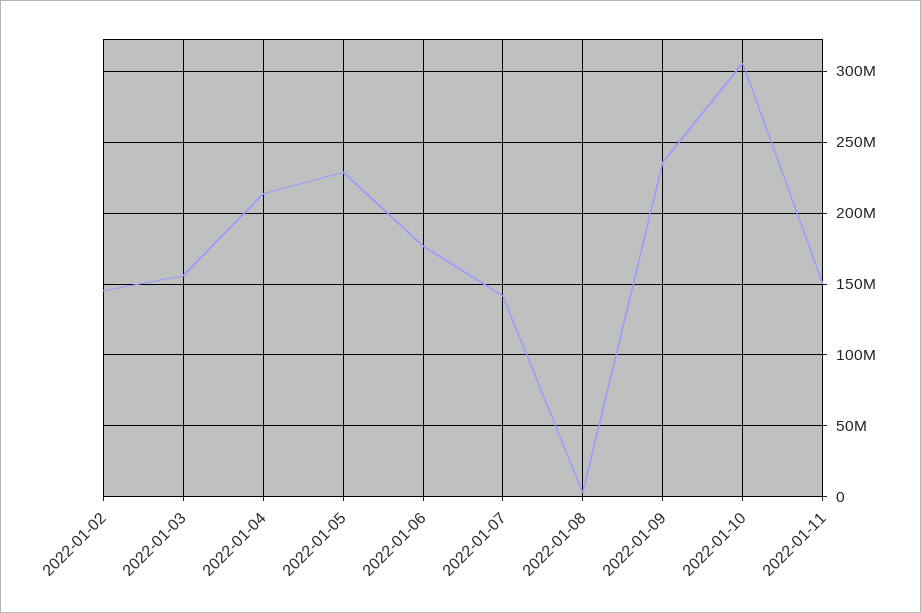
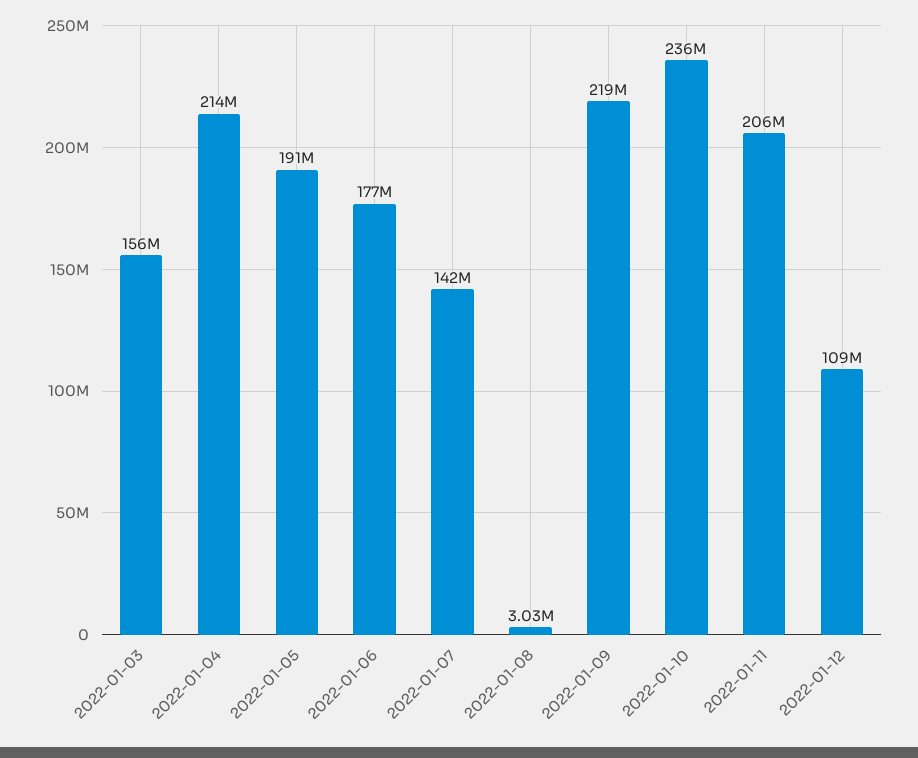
2022-01-02: 145000000 -> none
2022-01-05: 230000000 -> 191000000
2022-01-09: 235000000 -> 219000000
2022-01-10: 305000000 -> 236000000
2022-01-11: 150000000 -> 206000000
2022-01-12: none -> 109000000

